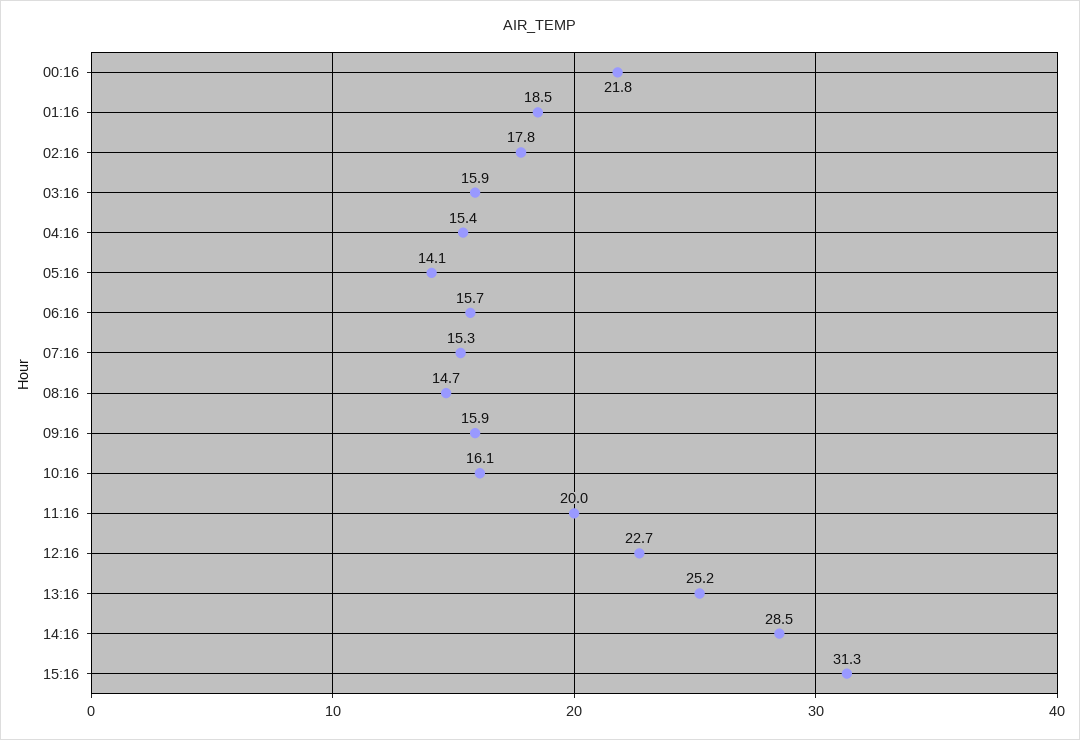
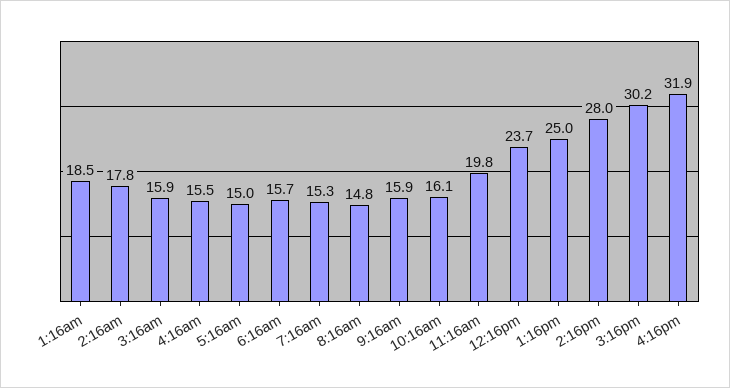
00:16: 21.8 -> none
04:16: 15.4 -> 15.5
05:16: 14.1 -> 15
08:16: 14.7 -> 14.8
11:16: 20 -> 19.8
12:16: 22.7 -> 23.7
13:16: 25.2 -> 25
14:16: 28.5 -> 28
15:16: 31.3 -> 30.2
4:16pm: none -> 31.9

